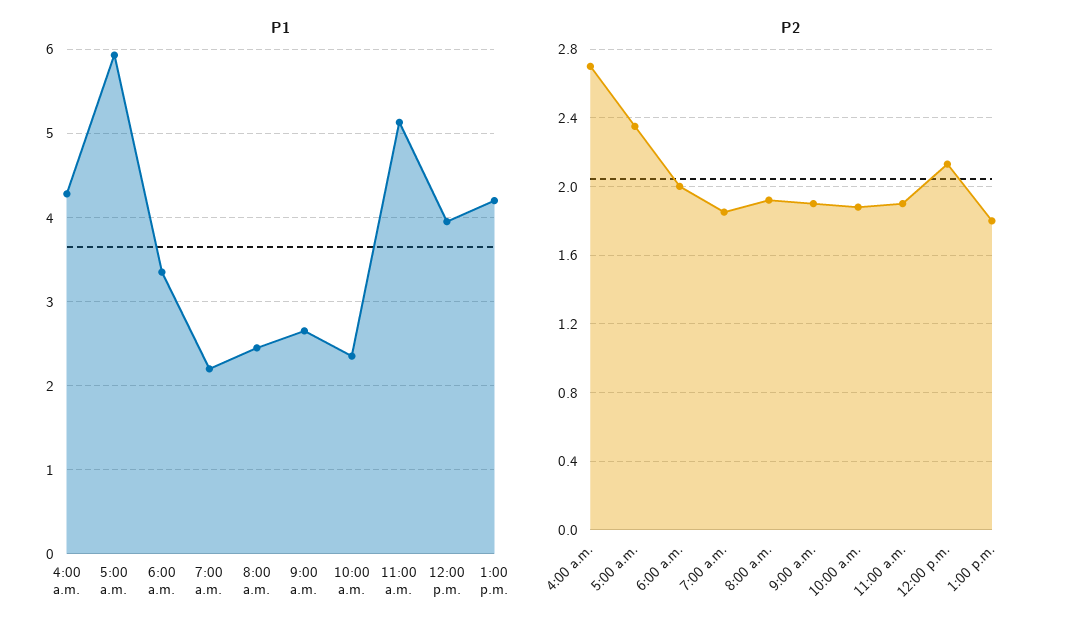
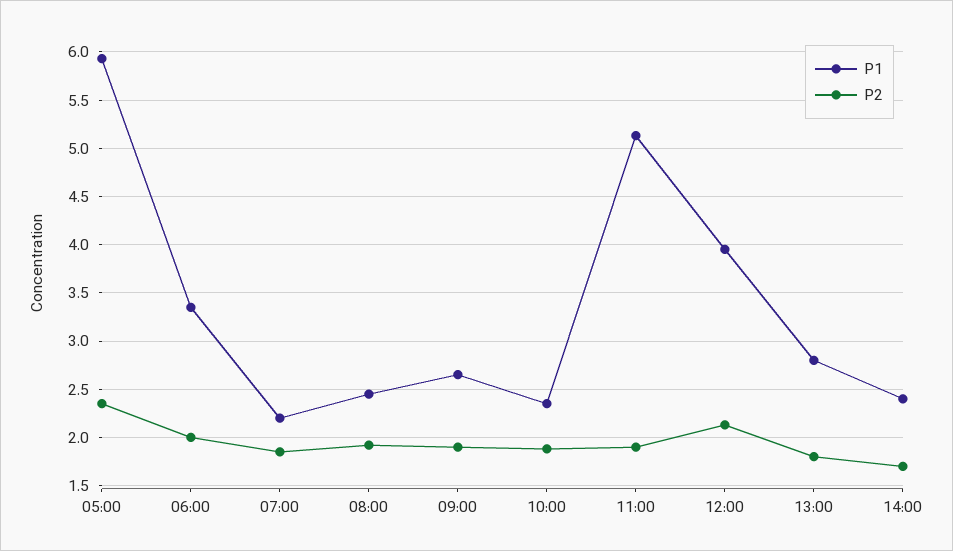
P1, 4:00 a.m.: 4.3 -> none
P1, 1:00 p.m.: 4.2 -> 2.8
P2, 4:00 a.m.: 2.7 -> none
P1, 14:00: none -> 2.4
P2, 14:00: none -> 1.7

